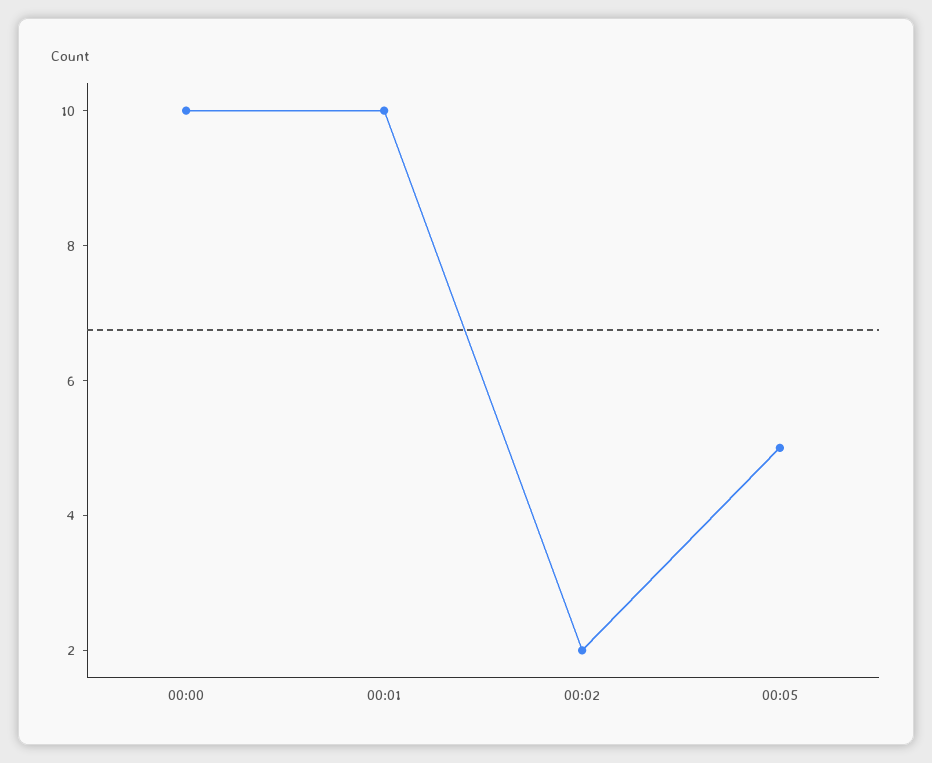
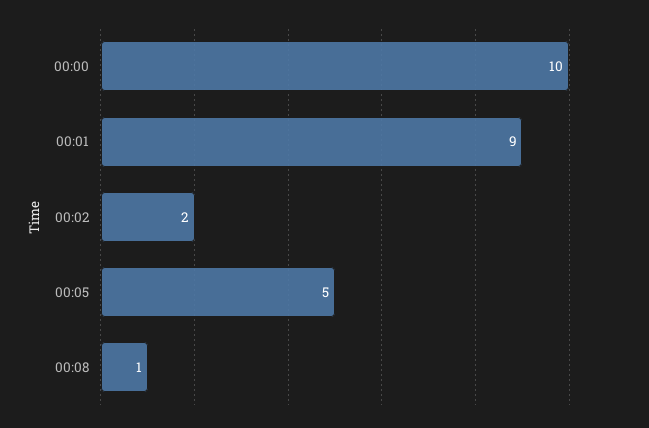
00:01: 10 -> 9
00:08: none -> 1

